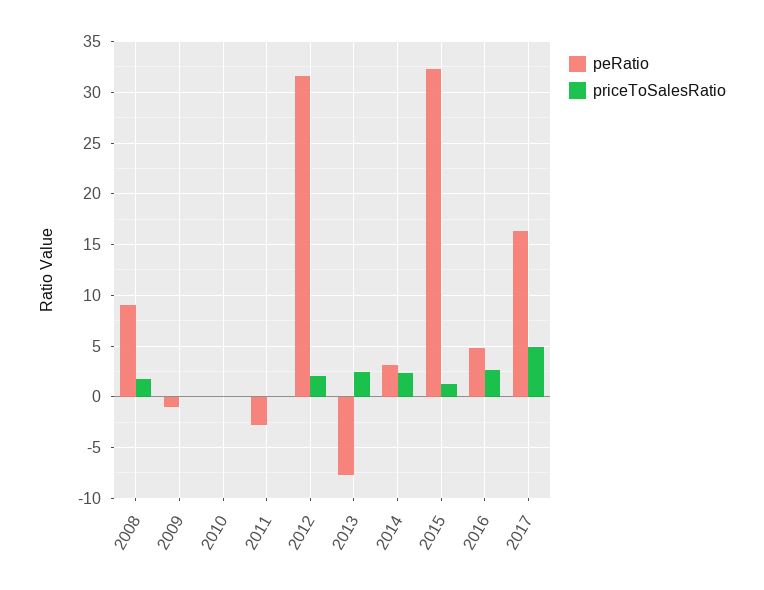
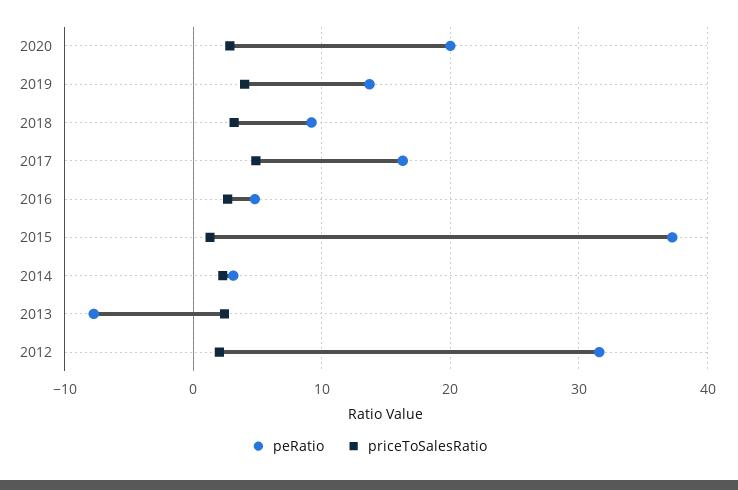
peRatio, 2008: 9 -> none
priceToSalesRatio, 2008: 2 -> none
peRatio, 2009: -1 -> none
priceToSalesRatio, 2009: 0 -> none
peRatio, 2010: 0 -> none
priceToSalesRatio, 2010: 0 -> none
peRatio, 2011: -3 -> none
priceToSalesRatio, 2011: 0 -> none
peRatio, 2015: 32 -> 37
peRatio, 2020: none -> 20
priceToSalesRatio, 2020: none -> 3
peRatio, 2019: none -> 14
priceToSalesRatio, 2019: none -> 4
peRatio, 2018: none -> 9
priceToSalesRatio, 2018: none -> 3

